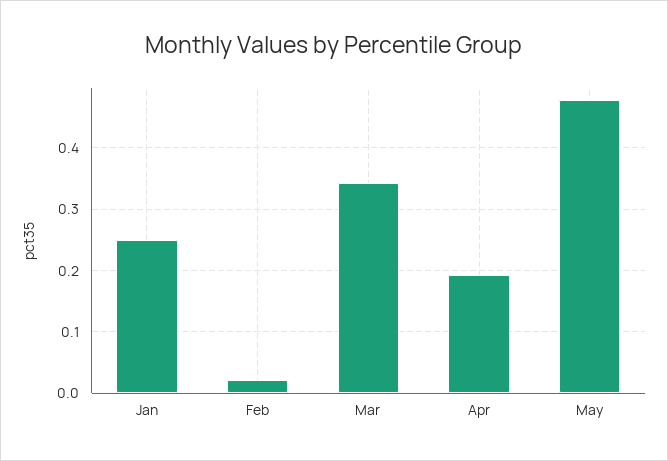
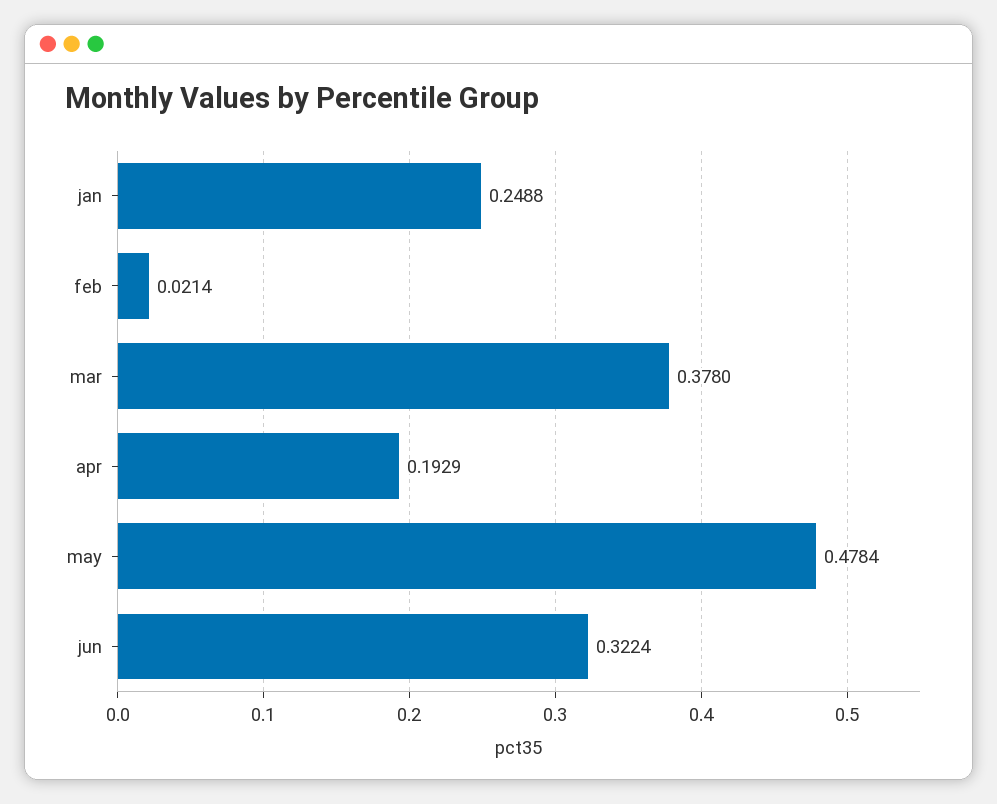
Mar: 0.34 -> 0.378
jun: none -> 0.3224

